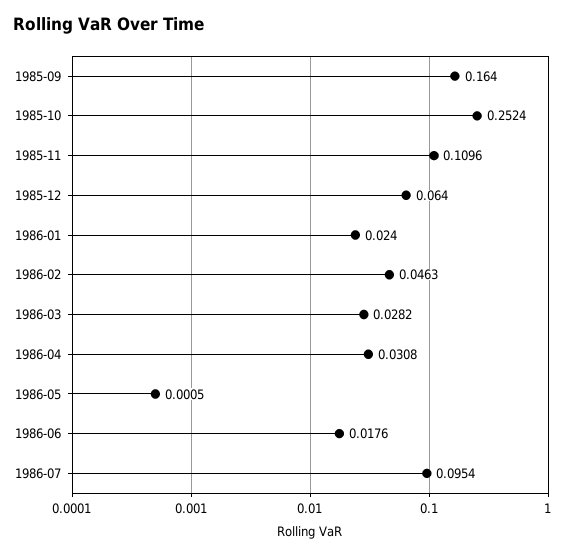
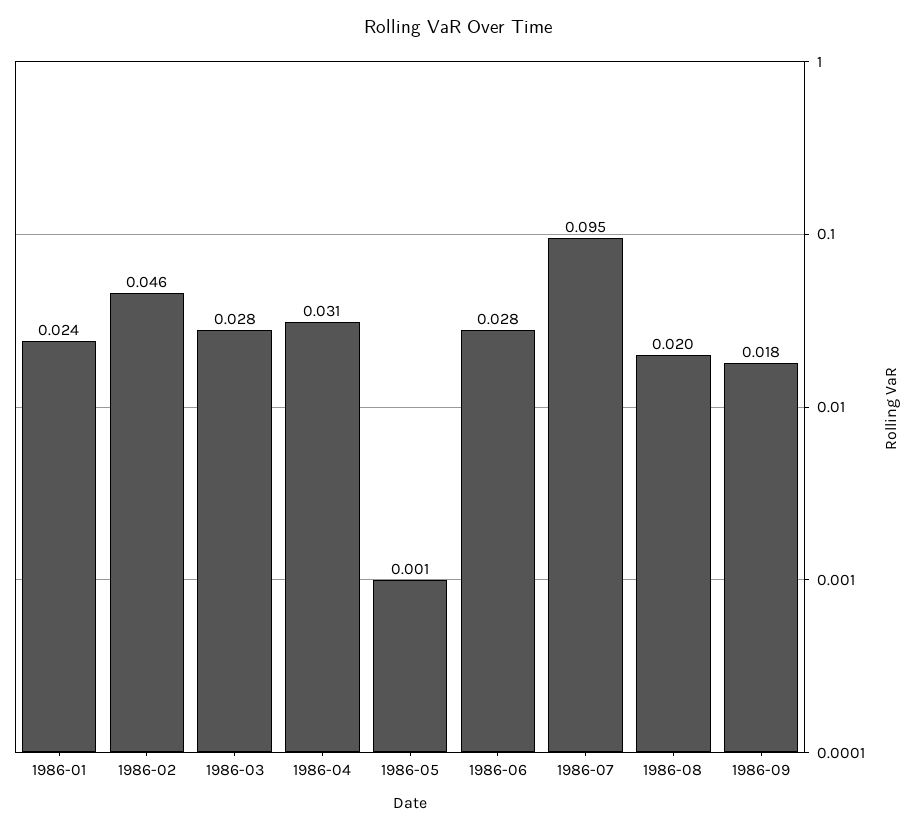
1985-09: 0.164 -> none
1985-10: 0.2524 -> none
1985-11: 0.1096 -> none
1985-12: 0.064 -> none
1986-06: 0.0176 -> 0.028
1986-08: none -> 0.02
1986-09: none -> 0.018

